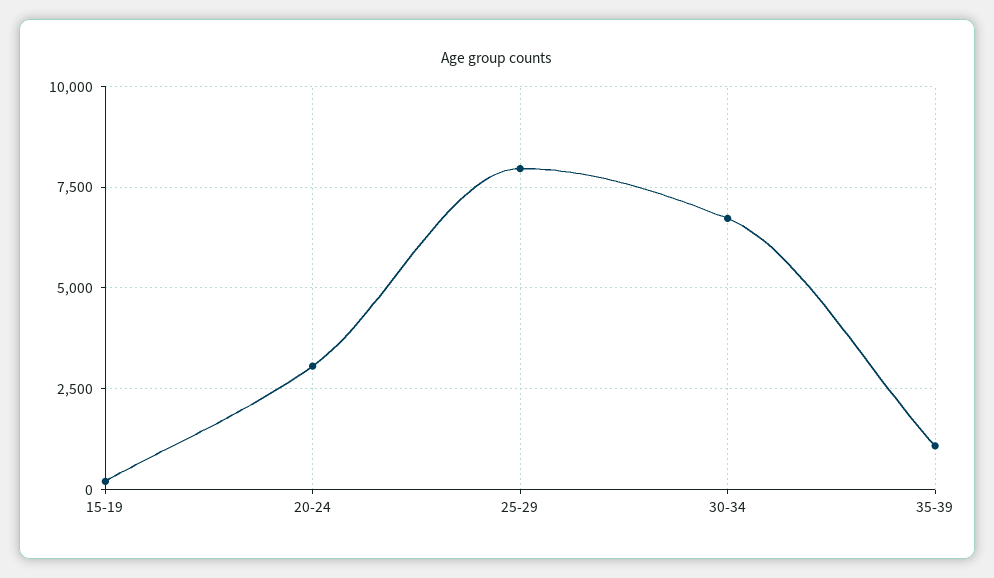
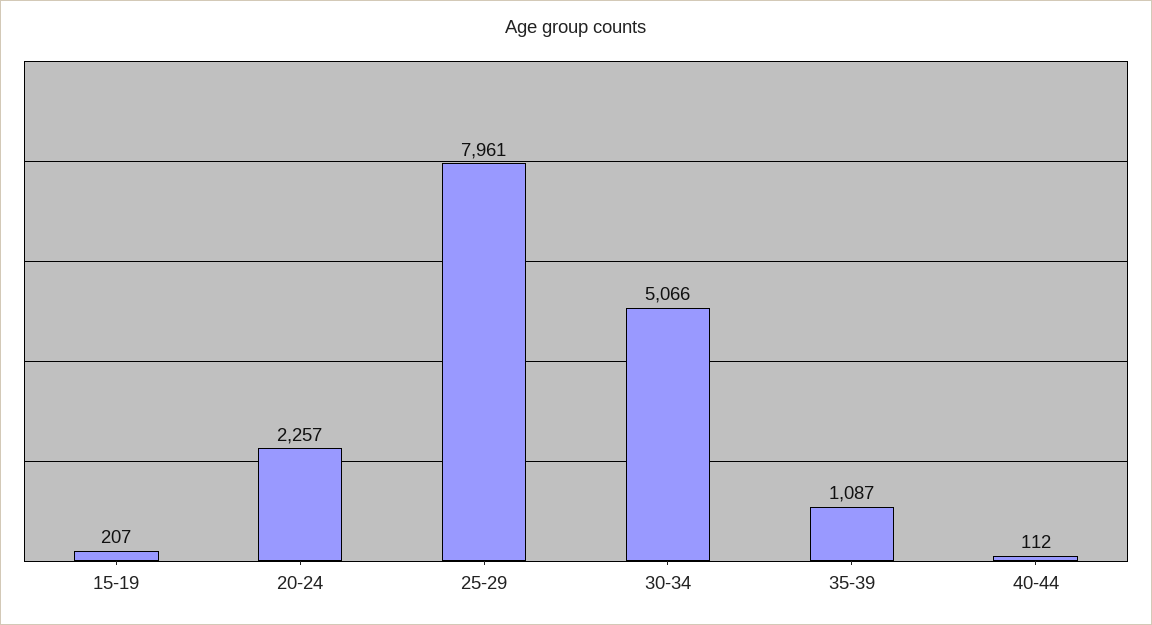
20-24: 3000 -> 2257
30-34: 6750 -> 5066
40-44: none -> 112

